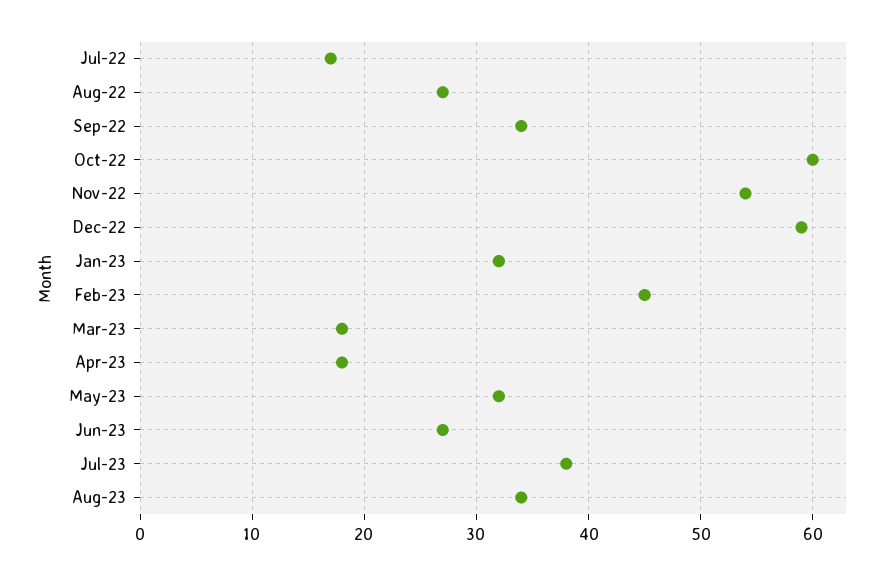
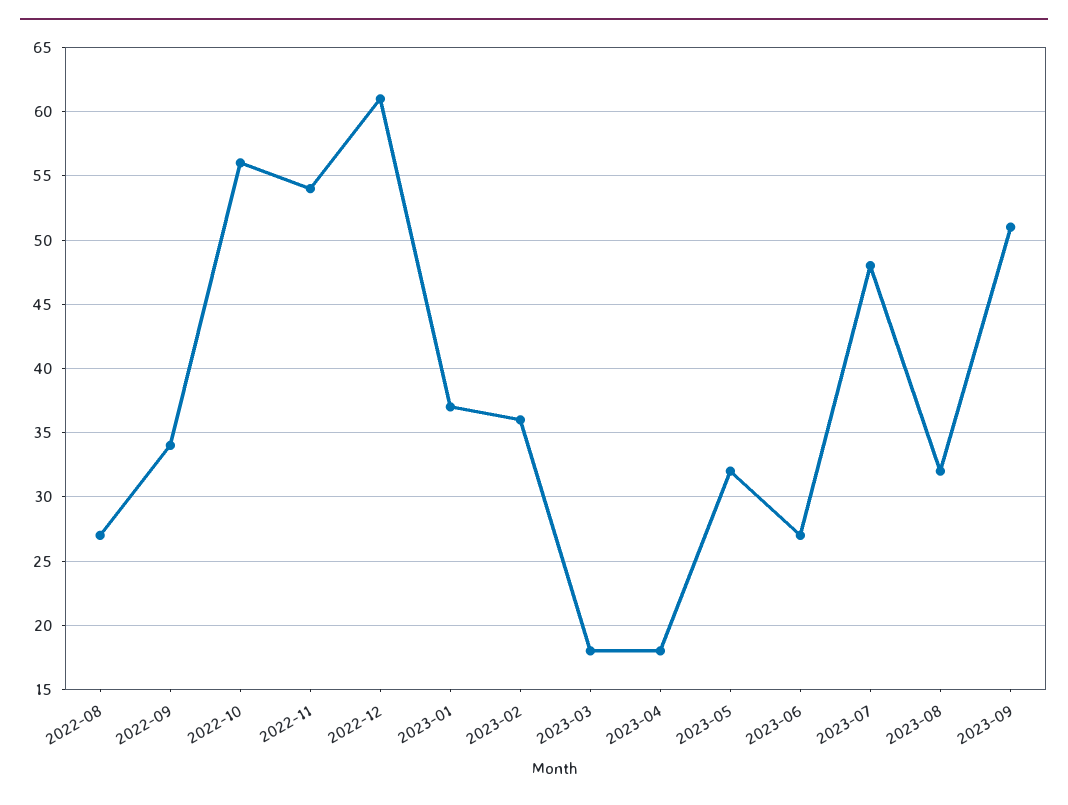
Jul-22: 17 -> none
Oct-22: 60 -> 56
Dec-22: 59 -> 61
Jan-23: 32 -> 37
Feb-23: 45 -> 36
Jul-23: 38 -> 48
Aug-23: 34 -> 32
2023-09: none -> 51

